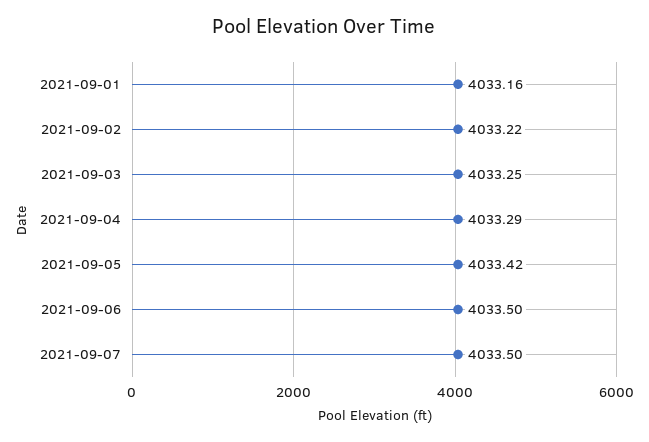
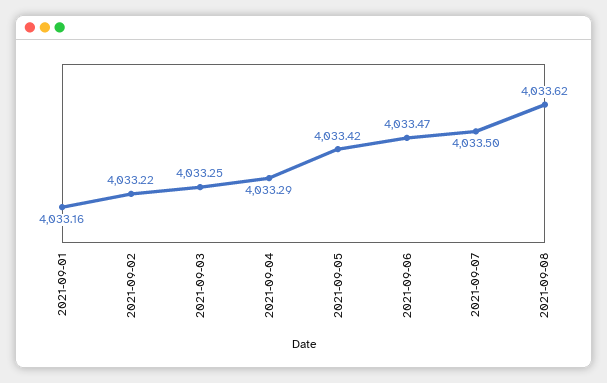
2021-09-06: 4033.5 -> 4033.47
2021-09-08: none -> 4033.62

